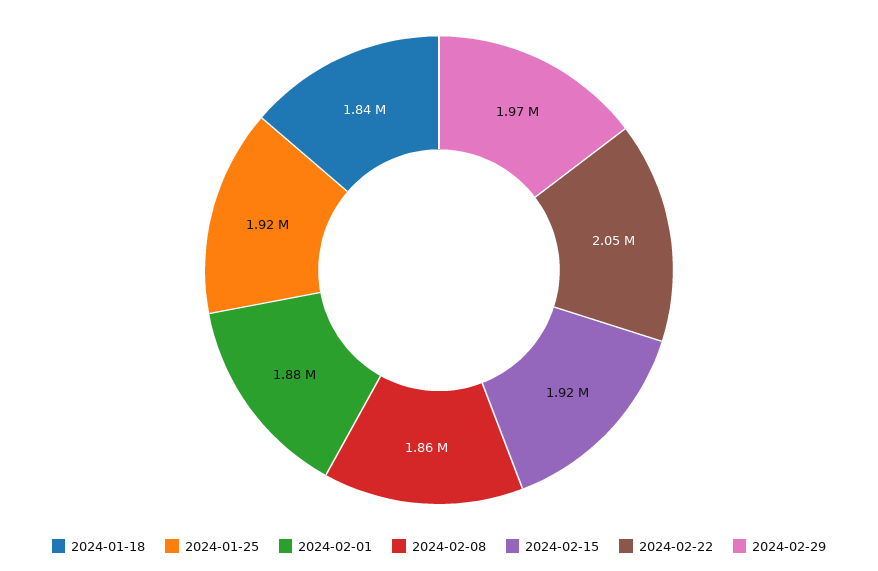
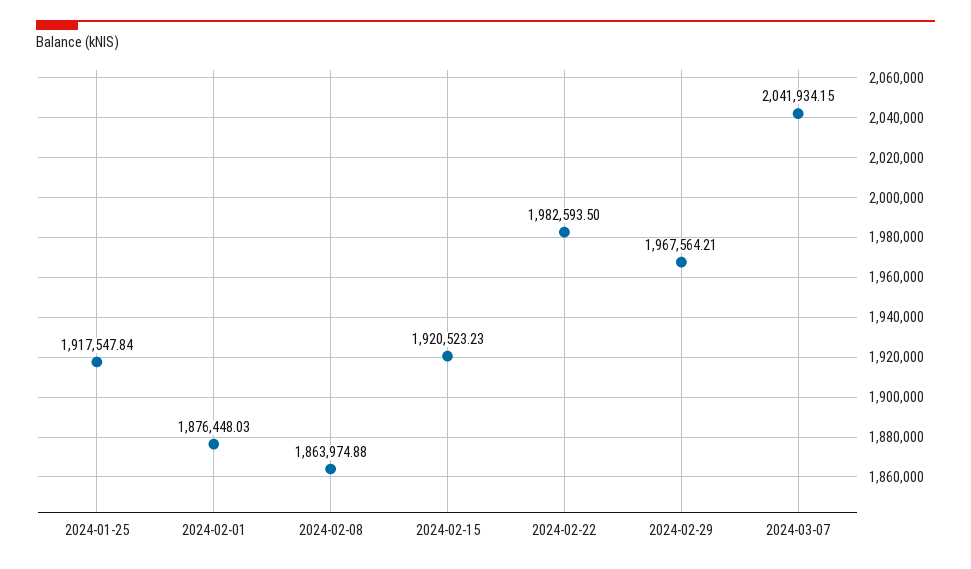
2024-01-18: 1840000 -> none
2024-02-22: 2050000 -> 1982593.5
2024-03-07: none -> 2041934.15

